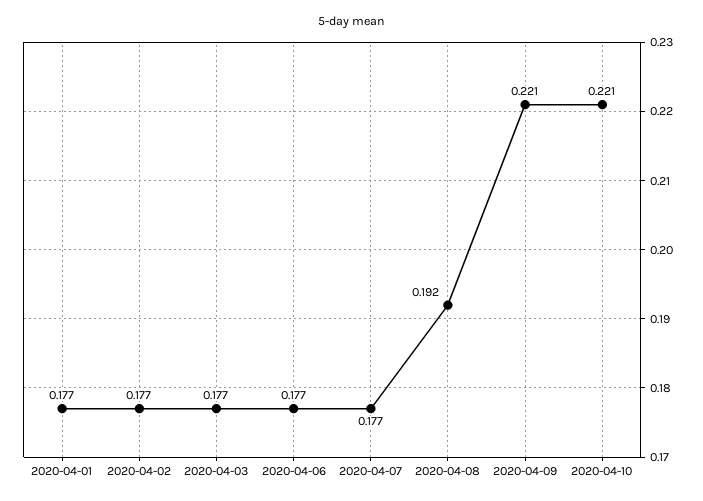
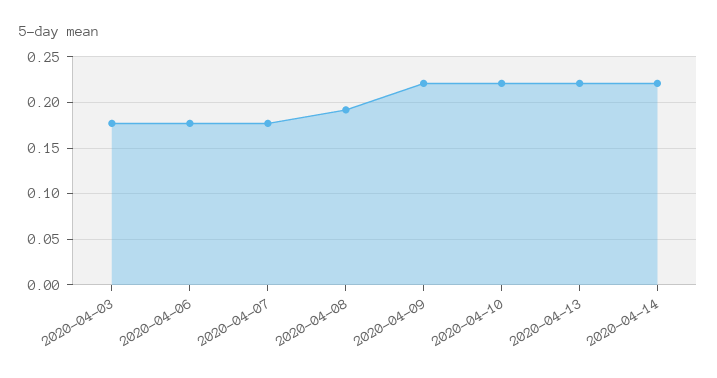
2020-04-01: 0.177 -> none
2020-04-02: 0.177 -> none
2020-04-13: none -> 0.22
2020-04-14: none -> 0.22

